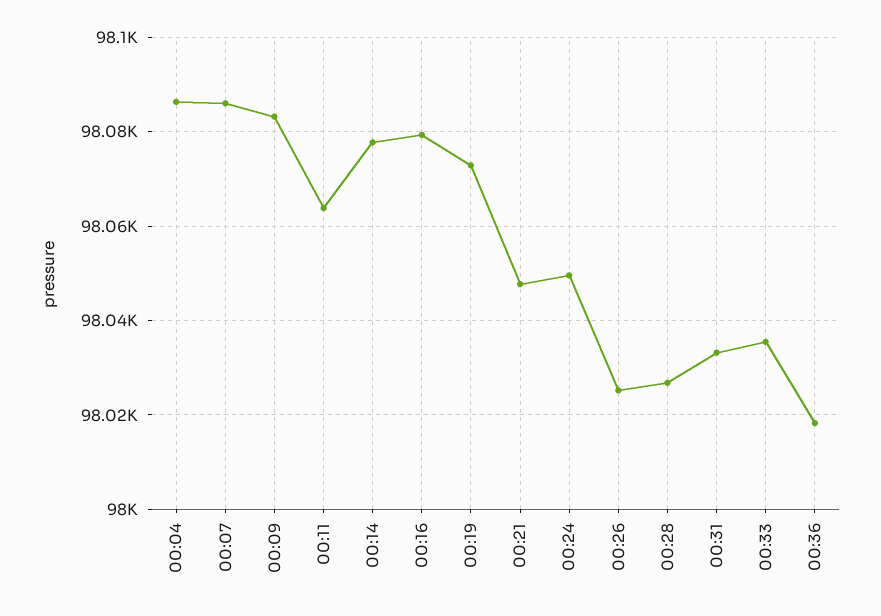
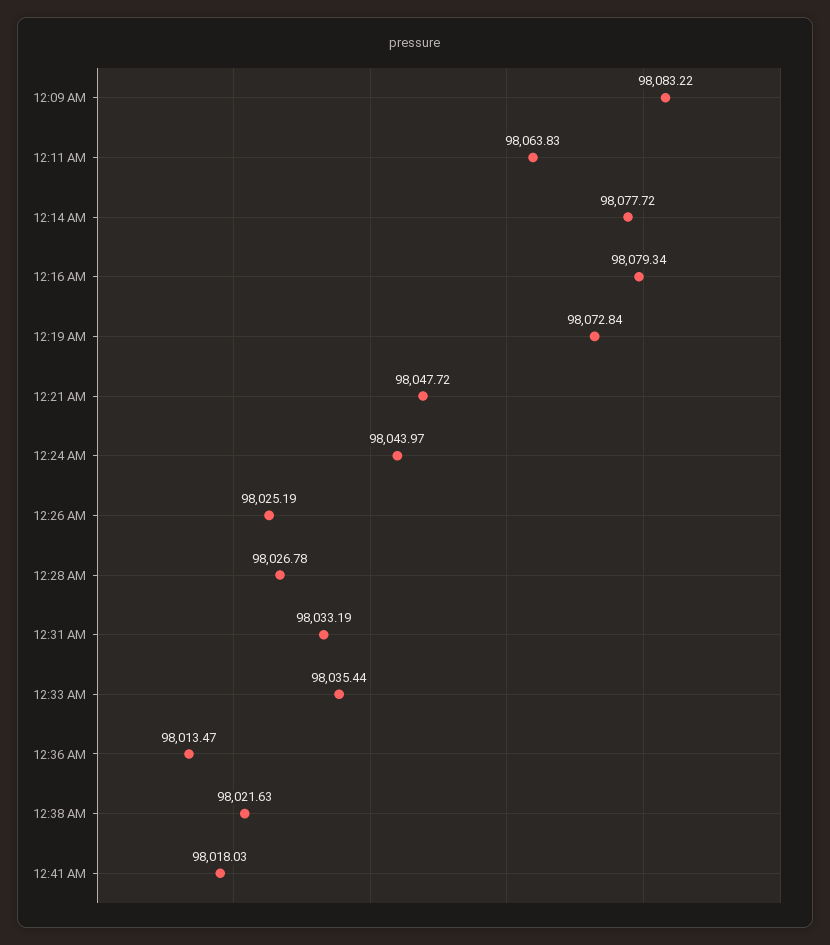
00:04: 98086 -> none
00:07: 98086 -> none
00:24: 98050 -> 98043.97
00:36: 98018 -> 98013.47
12:38 AM: none -> 98021.63
12:41 AM: none -> 98018.03

